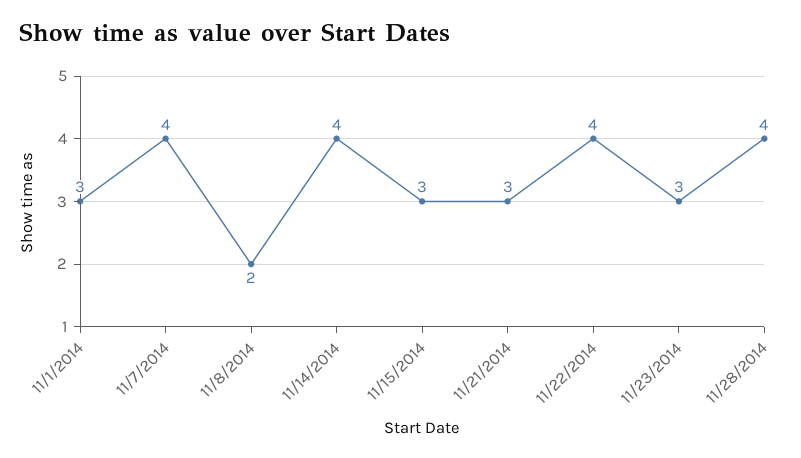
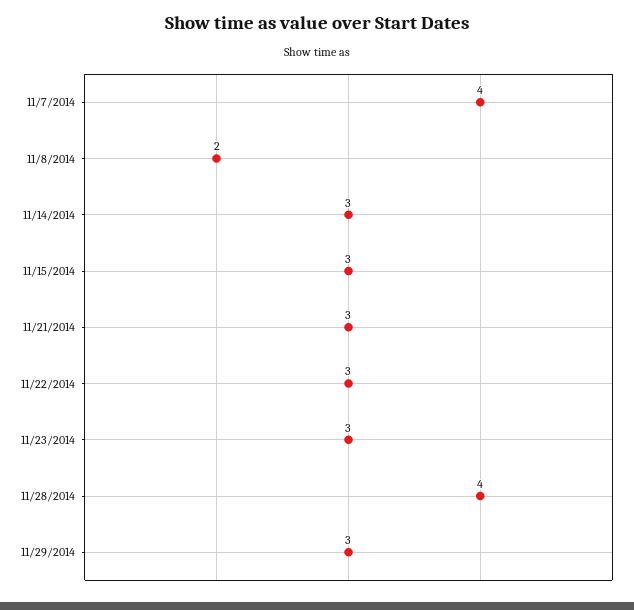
11/1/2014: 3 -> none
11/14/2014: 4 -> 3
11/22/2014: 4 -> 3
11/29/2014: none -> 3

